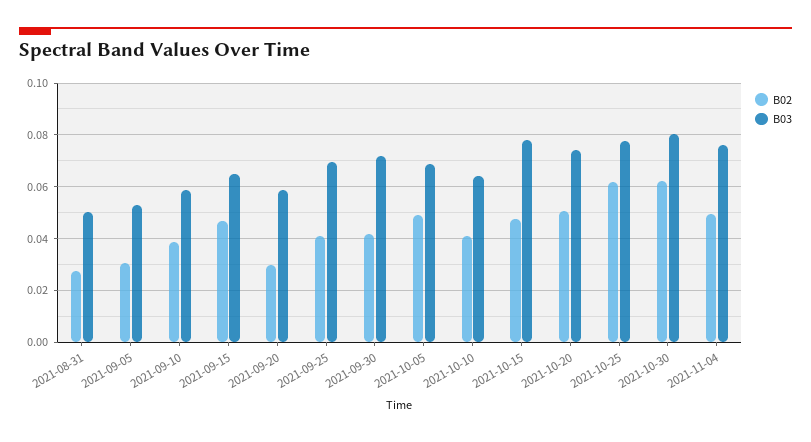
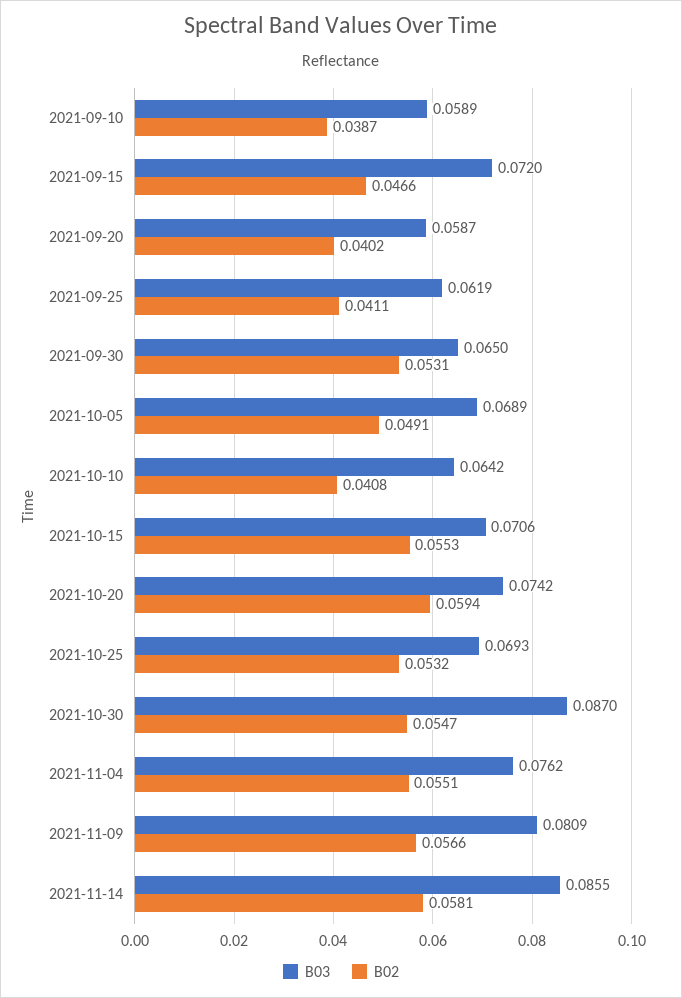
B02, 2021-08-31: 0.0275 -> none
B03, 2021-08-31: 0.05 -> none
B02, 2021-09-05: 0.03 -> none
B03, 2021-09-05: 0.0525 -> none
B03, 2021-09-15: 0.065 -> 0.072
B02, 2021-09-20: 0.03 -> 0.0402
B03, 2021-09-25: 0.07 -> 0.0619
B02, 2021-09-30: 0.0425 -> 0.0531
B03, 2021-09-30: 0.0725 -> 0.065
B02, 2021-10-15: 0.0475 -> 0.0553
B03, 2021-10-15: 0.0775 -> 0.0706
B02, 2021-10-20: 0.05 -> 0.0594
B02, 2021-10-25: 0.0625 -> 0.0532
B03, 2021-10-25: 0.0775 -> 0.0693
B02, 2021-10-30: 0.0625 -> 0.0547
B03, 2021-10-30: 0.08 -> 0.087
B02, 2021-11-04: 0.05 -> 0.0551
B03, 2021-11-09: none -> 0.0809
B02, 2021-11-09: none -> 0.0566
B03, 2021-11-14: none -> 0.0855
B02, 2021-11-14: none -> 0.0581

